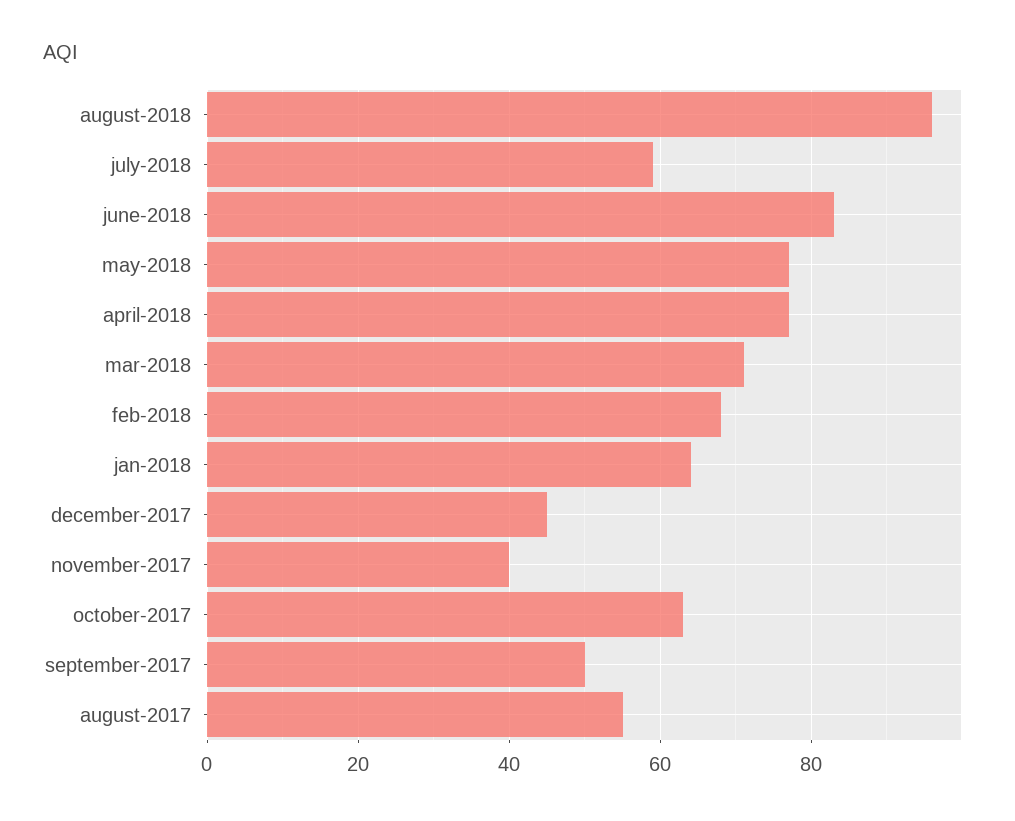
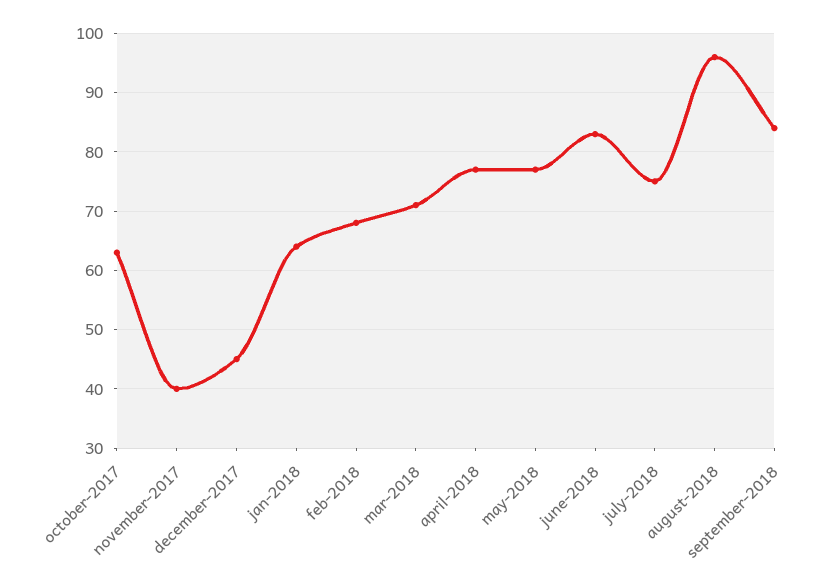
july-2018: 60 -> 75
september-2017: 50 -> none
august-2017: 55 -> none
september-2018: none -> 85

